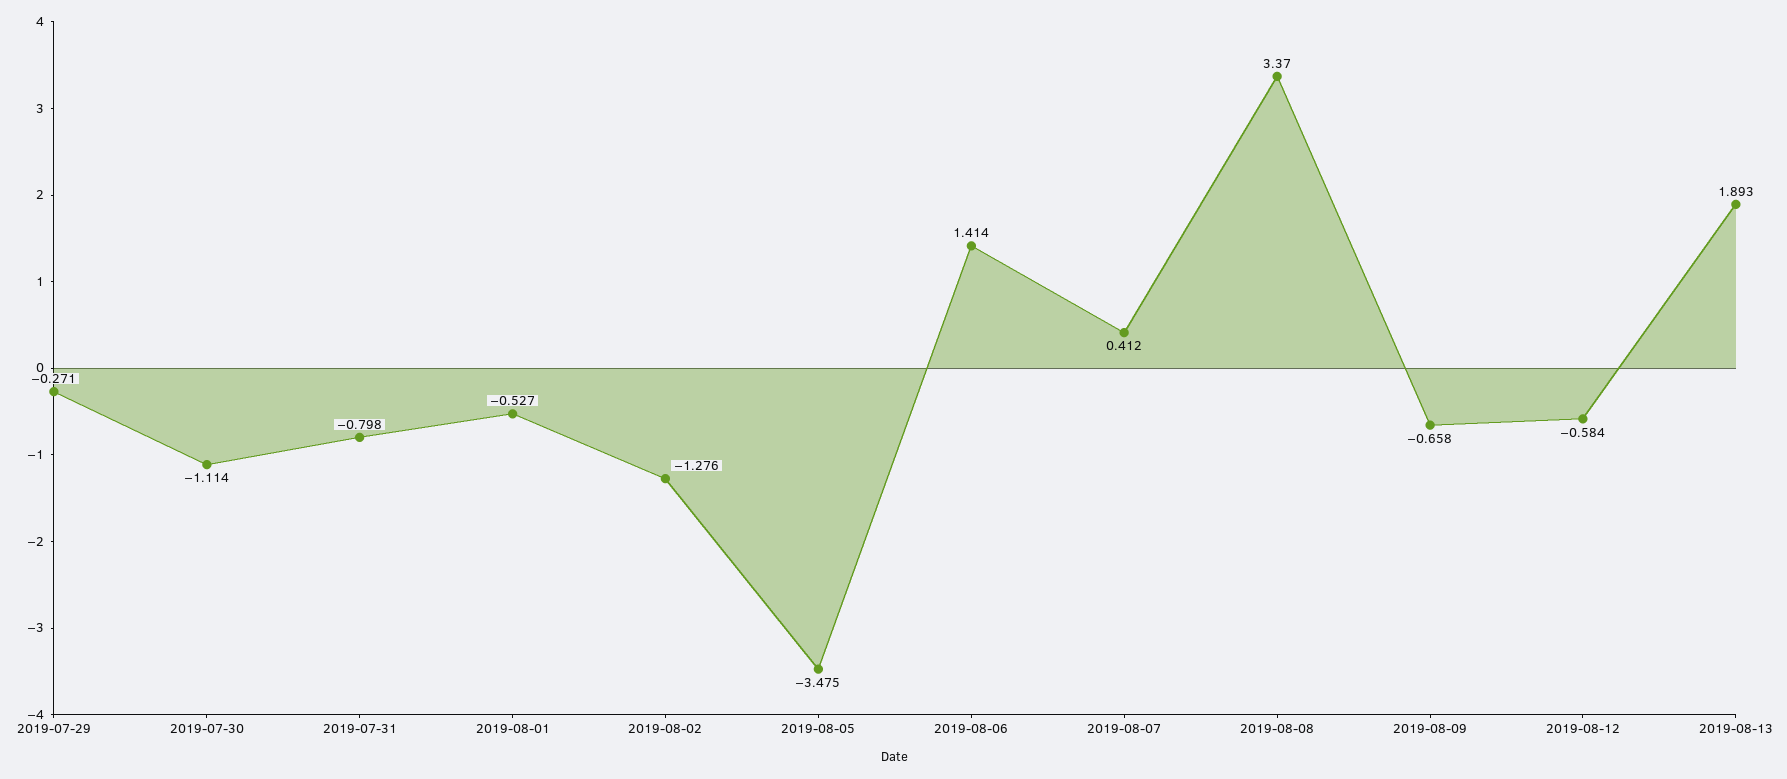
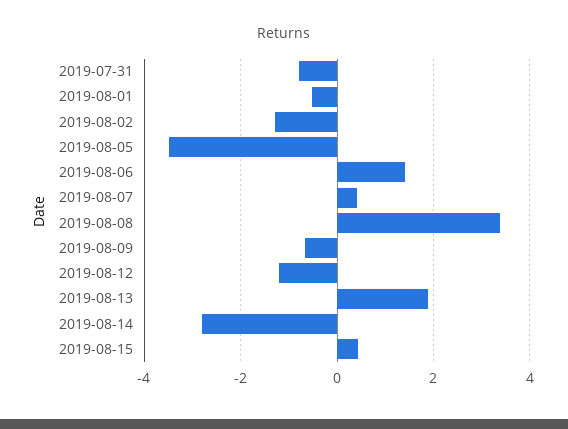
2019-07-29: -0.271 -> none
2019-07-30: -1.114 -> none
2019-08-12: -0.584 -> -1.2
2019-08-14: none -> -2.8
2019-08-15: none -> 0.4

